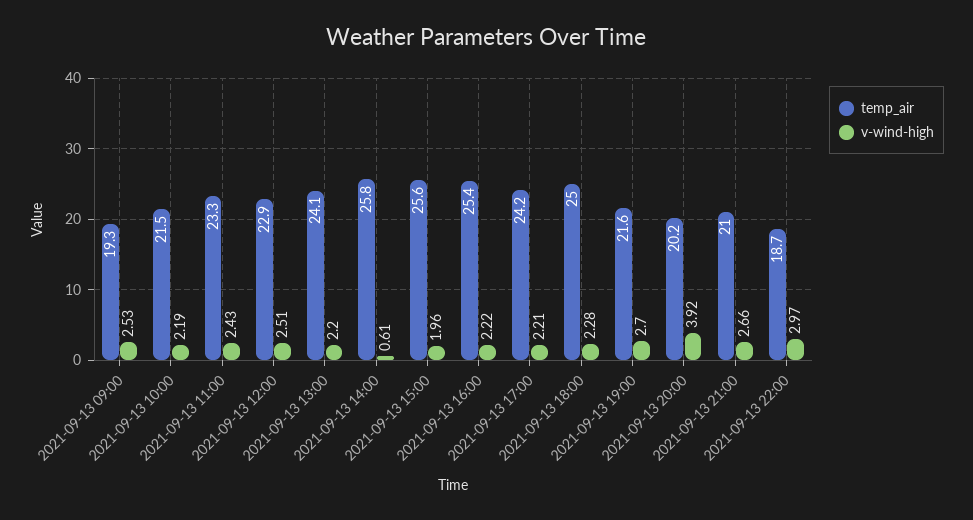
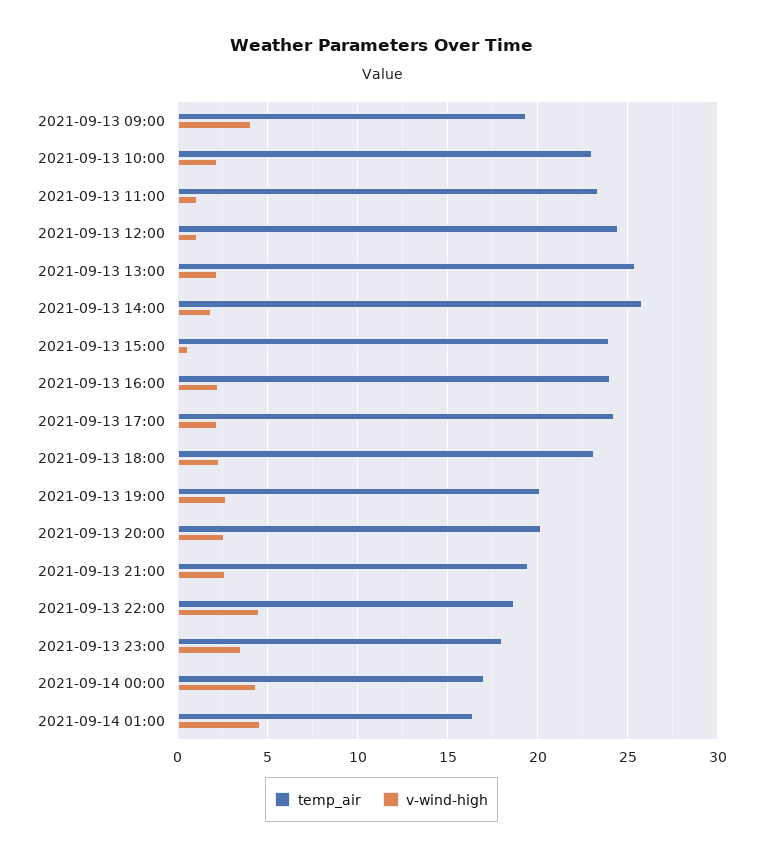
v-wind-high, 2021-09-13 09:00: 2.53 -> 4
temp_air, 2021-09-13 10:00: 21.5 -> 23
v-wind-high, 2021-09-13 11:00: 2.43 -> 1
temp_air, 2021-09-13 12:00: 22.9 -> 24.5
v-wind-high, 2021-09-13 12:00: 2.51 -> 1
temp_air, 2021-09-13 13:00: 24.1 -> 25.5
v-wind-high, 2021-09-13 14:00: 0.61 -> 2
temp_air, 2021-09-13 15:00: 25.6 -> 24
v-wind-high, 2021-09-13 15:00: 1.96 -> 0.5
temp_air, 2021-09-13 16:00: 25.4 -> 24
temp_air, 2021-09-13 18:00: 25 -> 23
temp_air, 2021-09-13 19:00: 21.6 -> 20
v-wind-high, 2021-09-13 20:00: 3.92 -> 2.5
temp_air, 2021-09-13 21:00: 21 -> 19.5
v-wind-high, 2021-09-13 22:00: 2.97 -> 4.5
temp_air, 2021-09-13 23:00: none -> 18
v-wind-high, 2021-09-13 23:00: none -> 3.5
temp_air, 2021-09-14 00:00: none -> 17
v-wind-high, 2021-09-14 00:00: none -> 4.5
temp_air, 2021-09-14 01:00: none -> 16.5
v-wind-high, 2021-09-14 01:00: none -> 4.5

